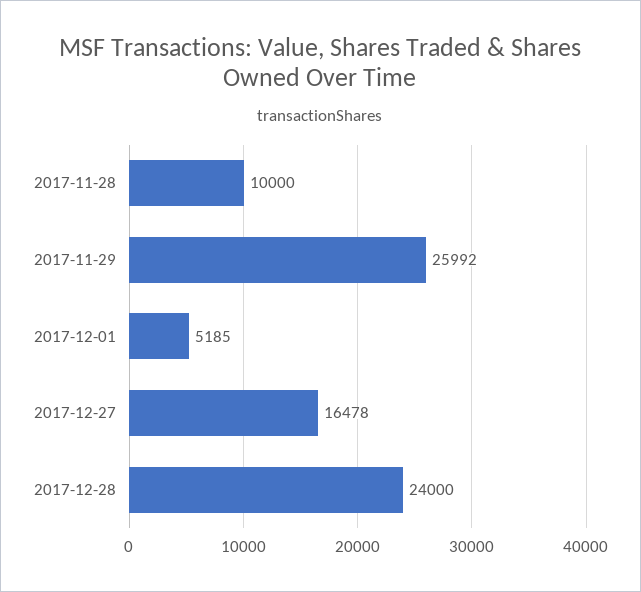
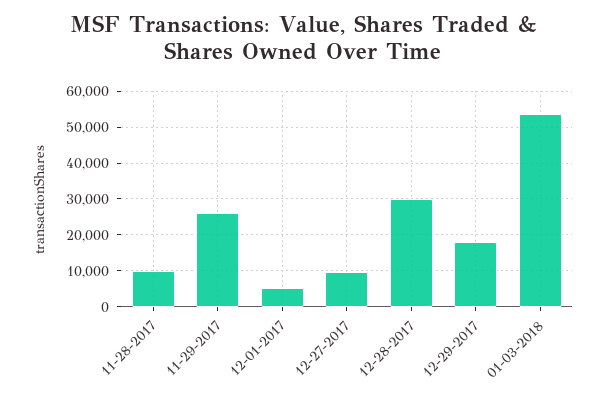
2017-12-27: 16478 -> 10000
2017-12-28: 24000 -> 30000
12-29-2017: none -> 18000
01-03-2018: none -> 54000

